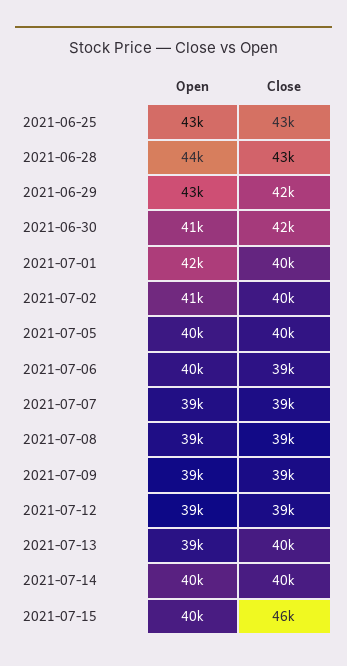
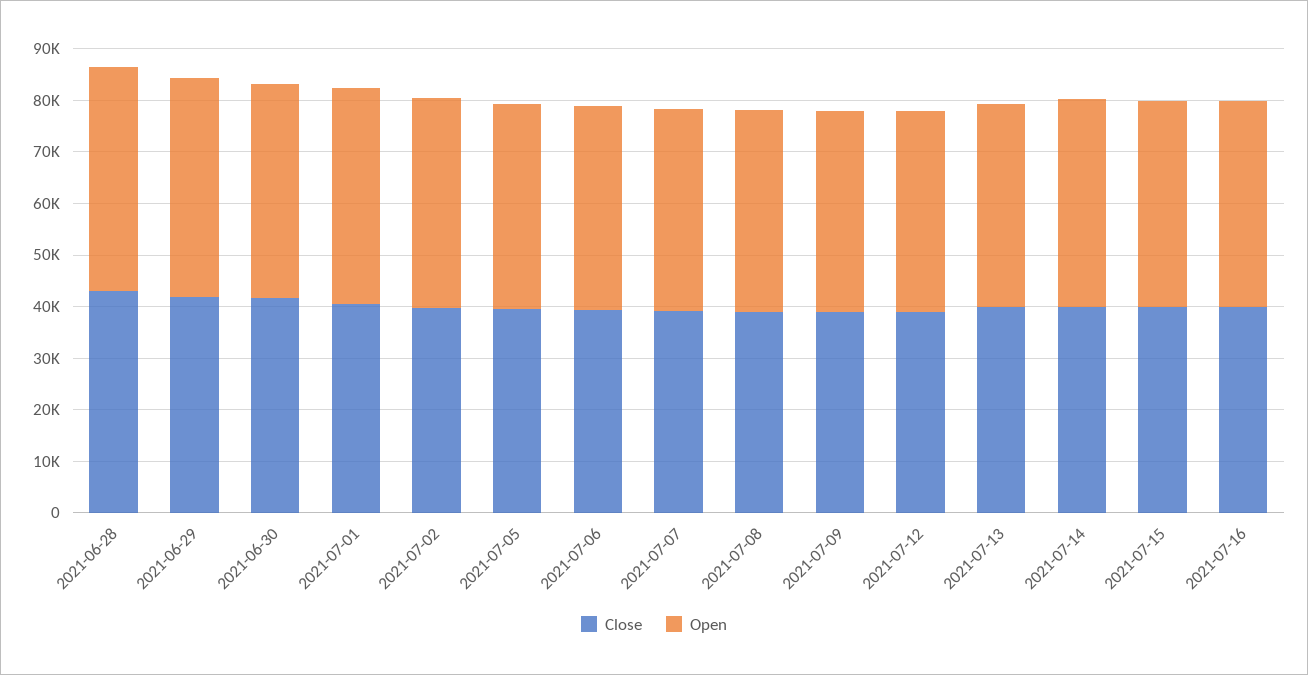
Open, 2021-06-25: 43000 -> none
Close, 2021-06-25: 43000 -> none
Close, 2021-07-15: 46000 -> 40000
Close, 2021-07-16: none -> 40000
Open, 2021-07-16: none -> 40000

